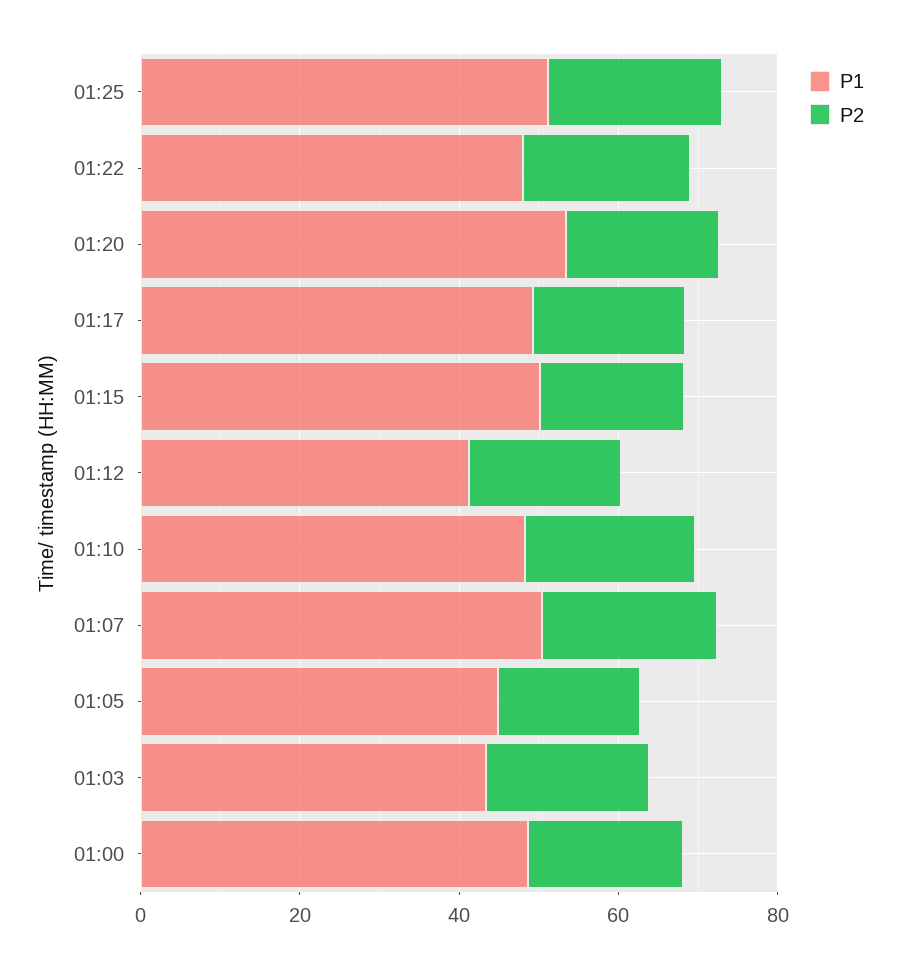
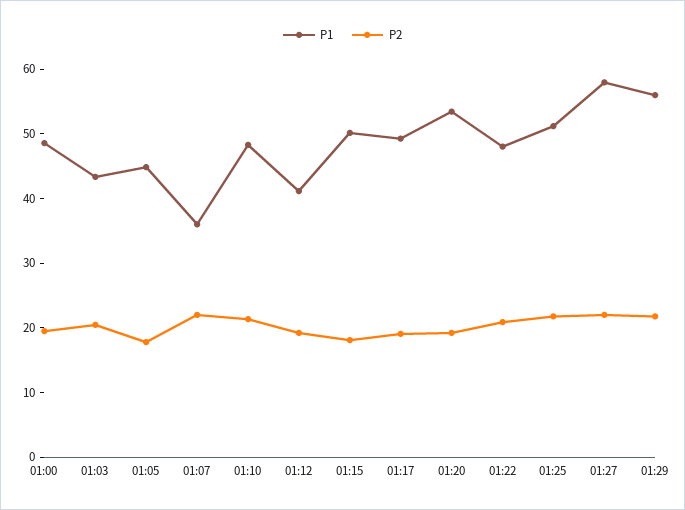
P1, 01:07: 50 -> 36
P1, 01:27: none -> 58
P2, 01:27: none -> 22
P1, 01:29: none -> 56
P2, 01:29: none -> 22

